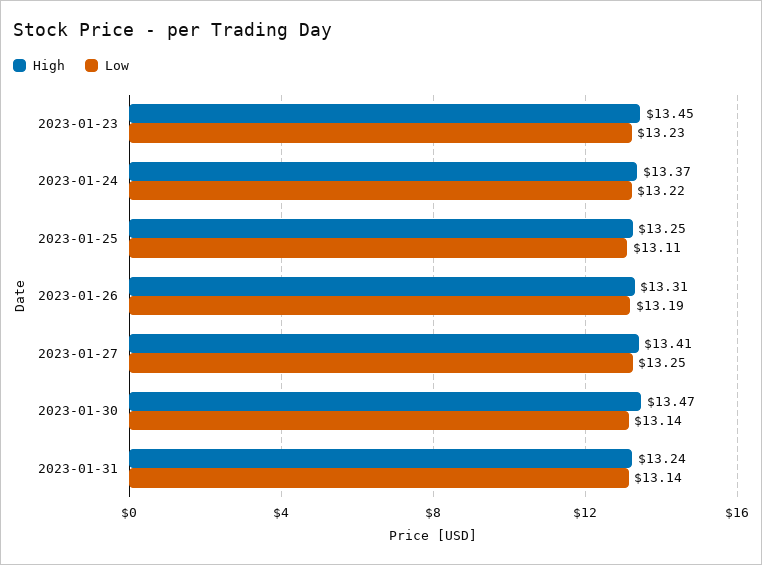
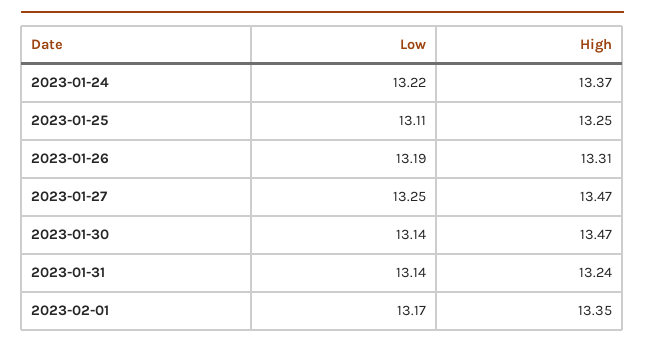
High, 2023-01-23: 13.45 -> none
Low, 2023-01-23: 13.23 -> none
High, 2023-01-27: 13.41 -> 13.47
Low, 2023-02-01: none -> 13.17
High, 2023-02-01: none -> 13.35

